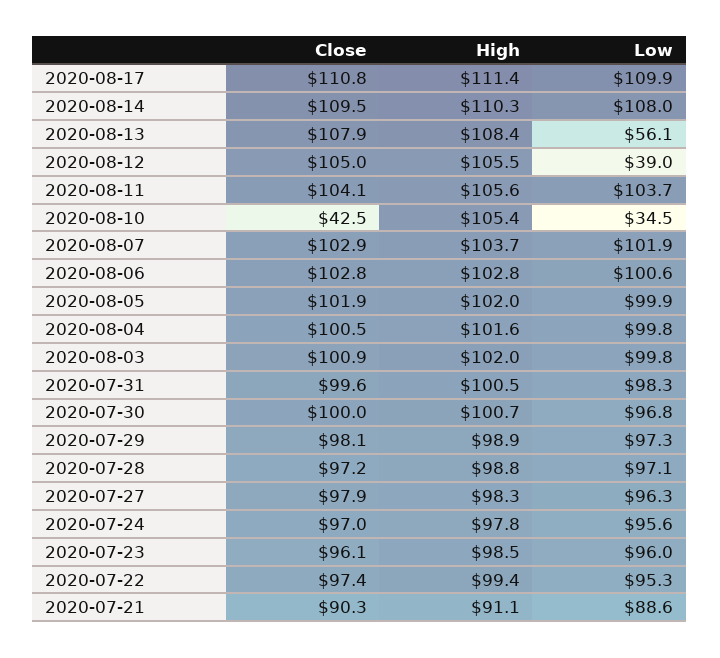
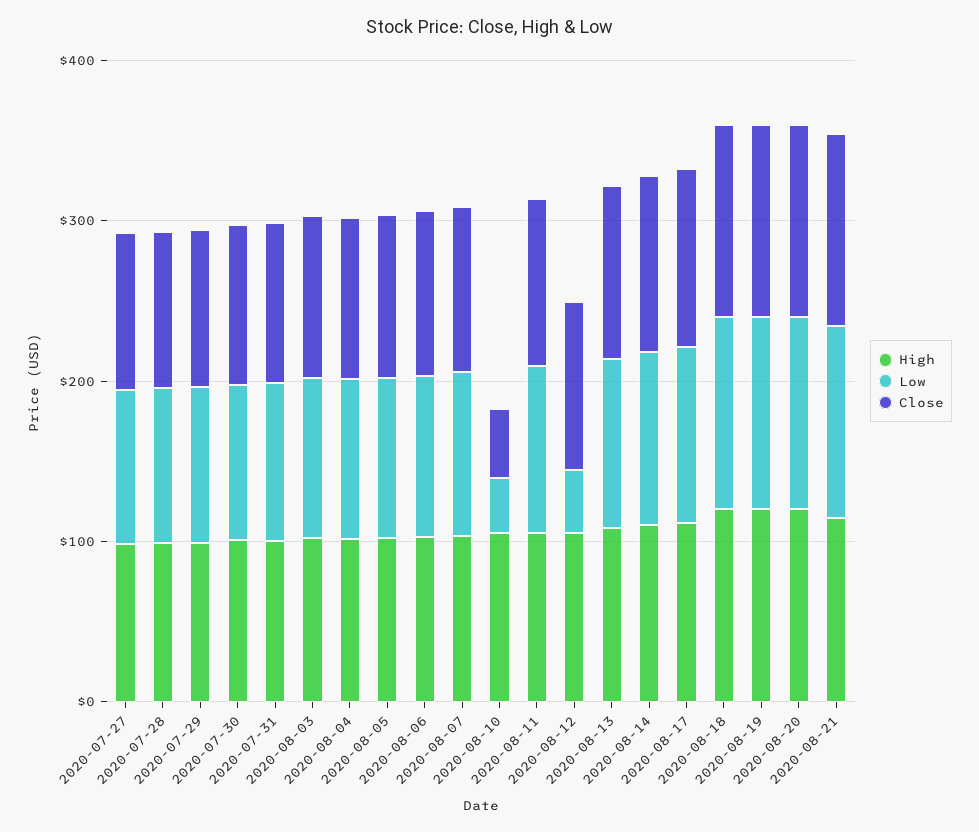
Low, 2020-08-13: 56.1 -> 100
Close, 2020-07-24: 97 -> none
High, 2020-07-24: 97.8 -> none
Low, 2020-07-24: 95.6 -> none
Close, 2020-07-23: 96.1 -> none
High, 2020-07-23: 98.5 -> none
Low, 2020-07-23: 96 -> none
Close, 2020-07-22: 97.4 -> none
High, 2020-07-22: 99.4 -> none
Low, 2020-07-22: 95.3 -> none
Close, 2020-07-21: 90.3 -> none
High, 2020-07-21: 91.1 -> none
Low, 2020-07-21: 88.6 -> none
High, 2020-08-18: none -> 120
Low, 2020-08-18: none -> 120
Close, 2020-08-18: none -> 120
High, 2020-08-19: none -> 120
Low, 2020-08-19: none -> 120
Close, 2020-08-19: none -> 120
High, 2020-08-20: none -> 120
Low, 2020-08-20: none -> 120
Close, 2020-08-20: none -> 120
High, 2020-08-21: none -> 120
Low, 2020-08-21: none -> 120
Close, 2020-08-21: none -> 120

